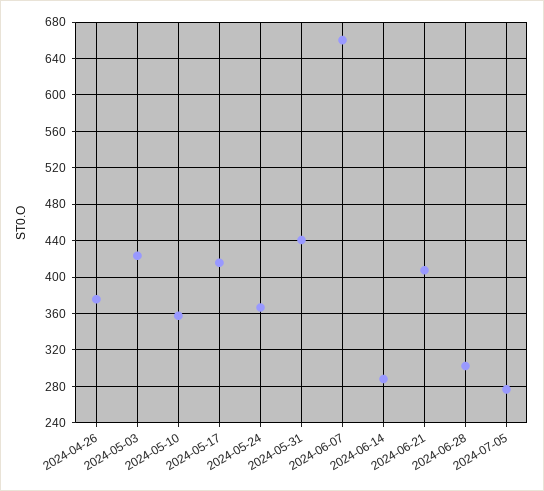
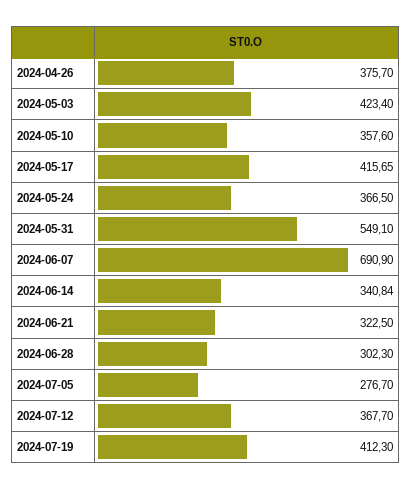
2024-05-31: 440 -> 549.1
2024-06-07: 660 -> 690.9
2024-06-14: 290 -> 340.84
2024-06-21: 410 -> 322.5
2024-07-12: none -> 367.7
2024-07-19: none -> 412.3

